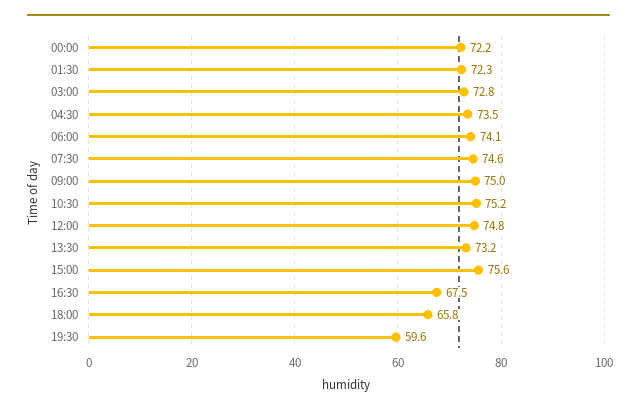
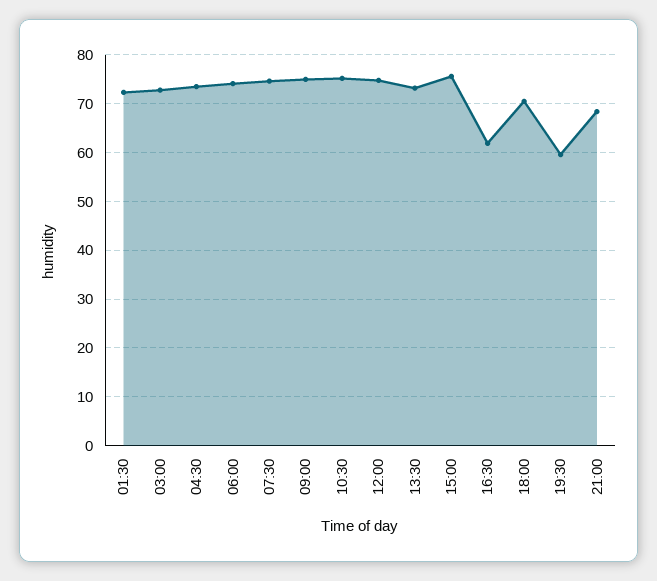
00:00: 72.2 -> none
16:30: 67.5 -> 62
18:00: 65.8 -> 70
21:00: none -> 68

